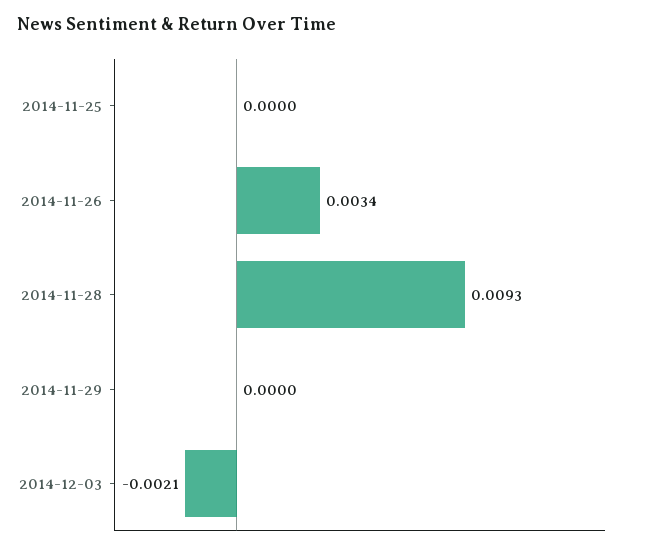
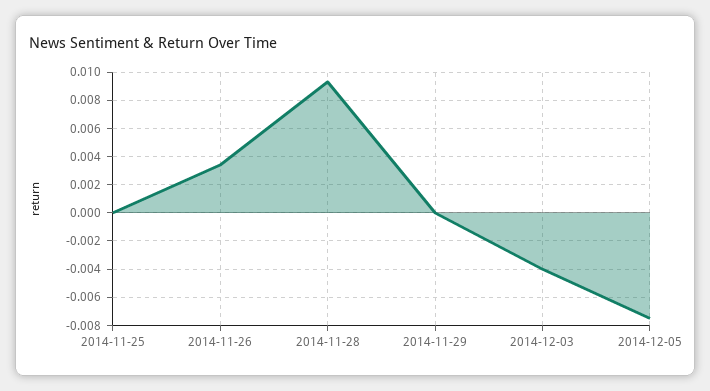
2014-12-03: -0.0021 -> -0.004
2014-12-05: none -> -0.0075

